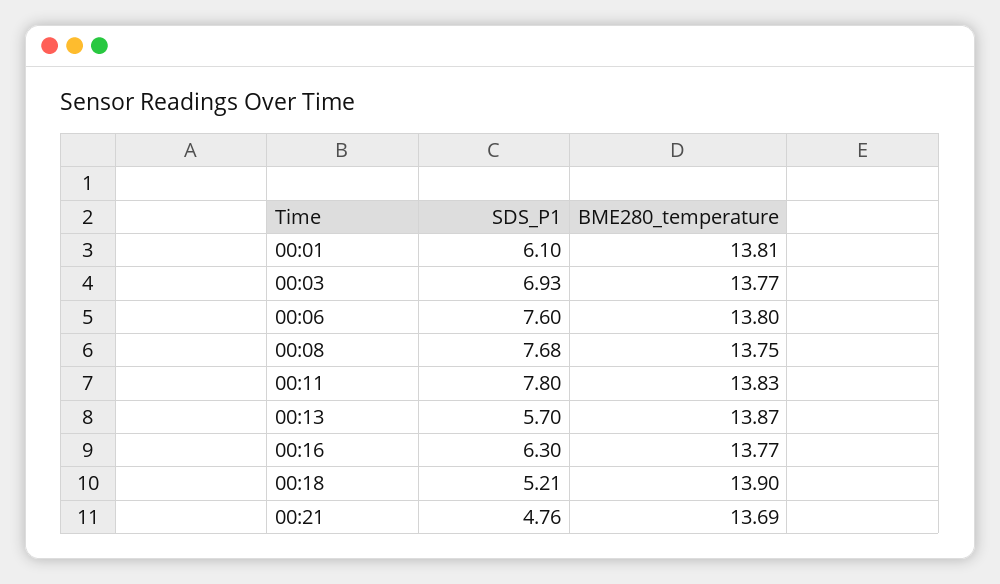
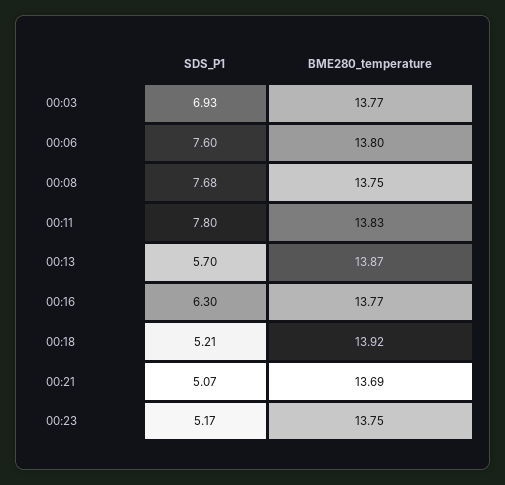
SDS_P1, 00:01: 6.1 -> none
BME280_temperature, 00:01: 13.81 -> none
BME280_temperature, 00:18: 13.9 -> 13.92
SDS_P1, 00:21: 4.76 -> 5.07
SDS_P1, 00:23: none -> 5.17
BME280_temperature, 00:23: none -> 13.75

